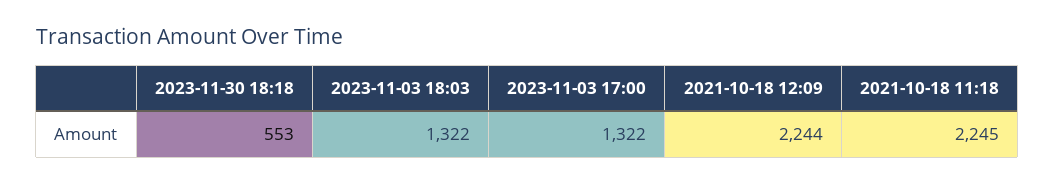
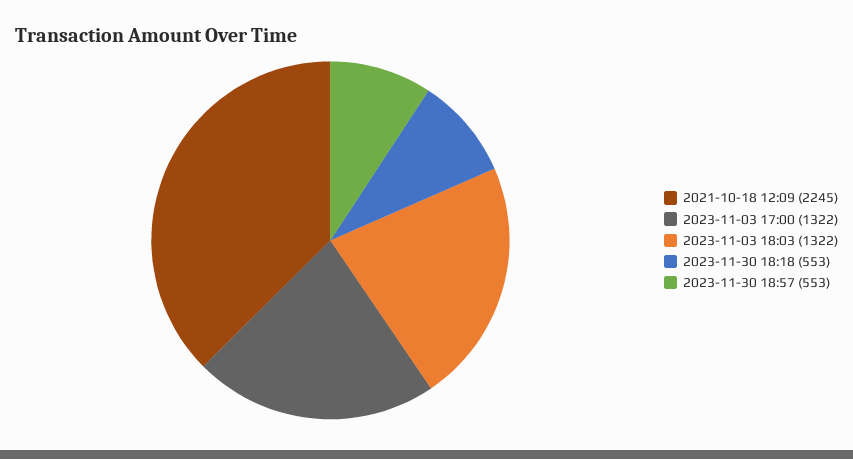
2021-10-18 12:09: 2244 -> 2245
2021-10-18 11:18: 2245 -> none
2023-11-30 18:57: none -> 553

